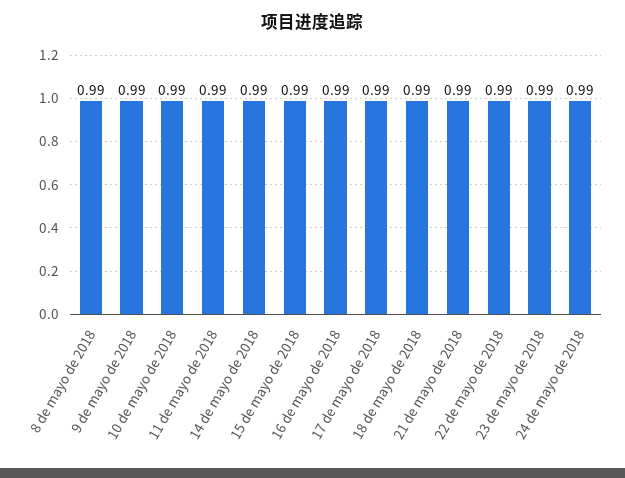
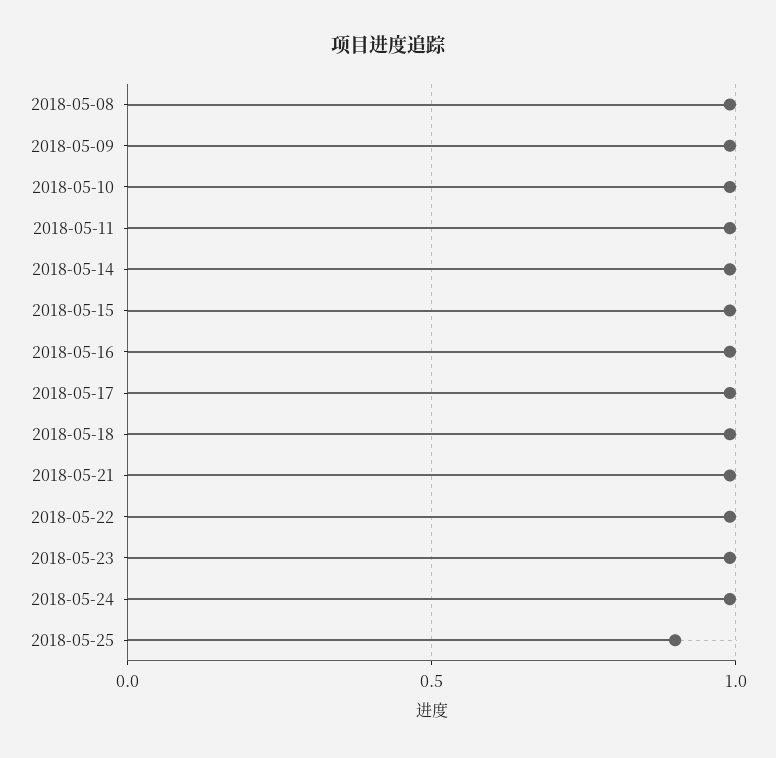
2018-05-25: none -> 0.9

